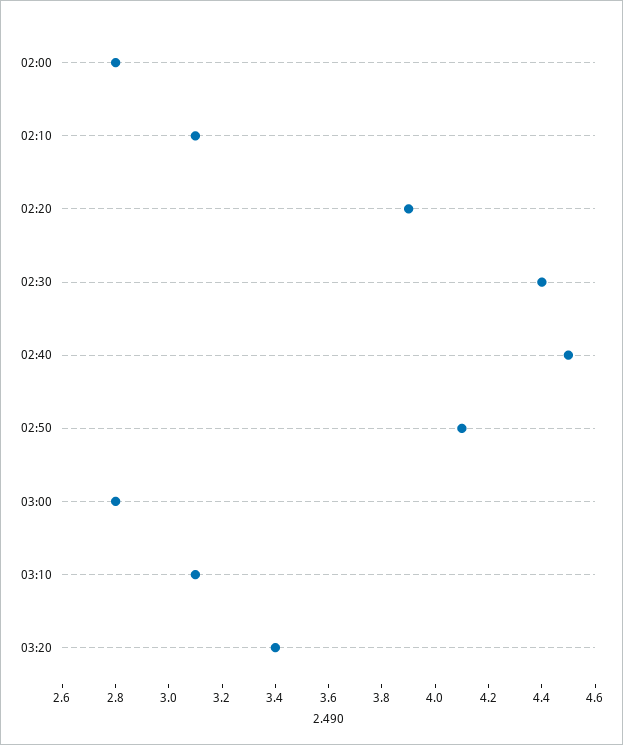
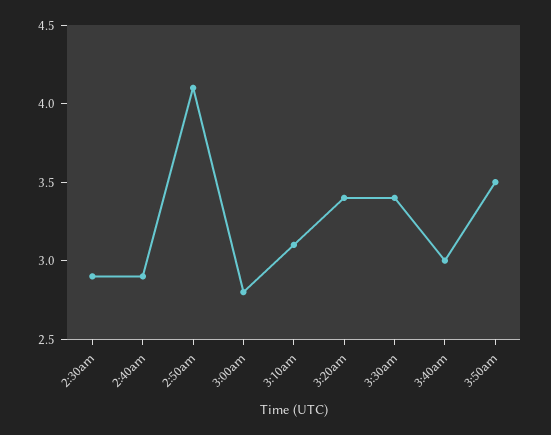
02:00: 2.8 -> none
02:10: 3.1 -> none
02:20: 3.9 -> none
02:30: 4.4 -> 2.9
02:40: 4.5 -> 2.9
3:30am: none -> 3.4
3:40am: none -> 3
3:50am: none -> 3.5

